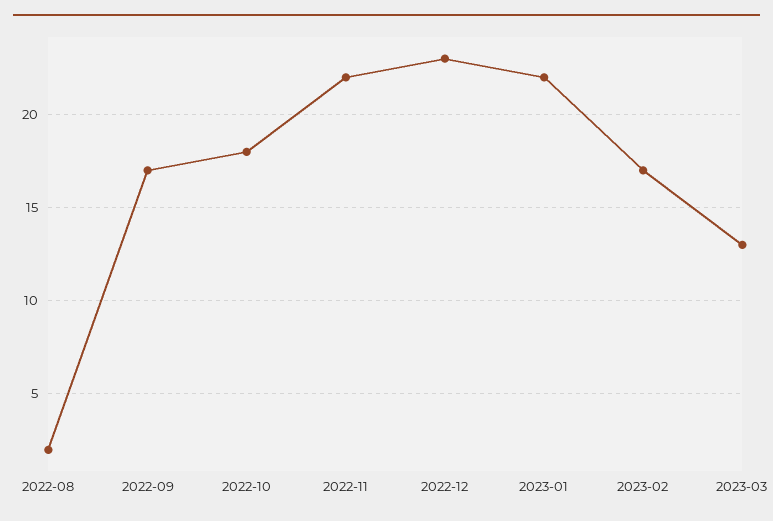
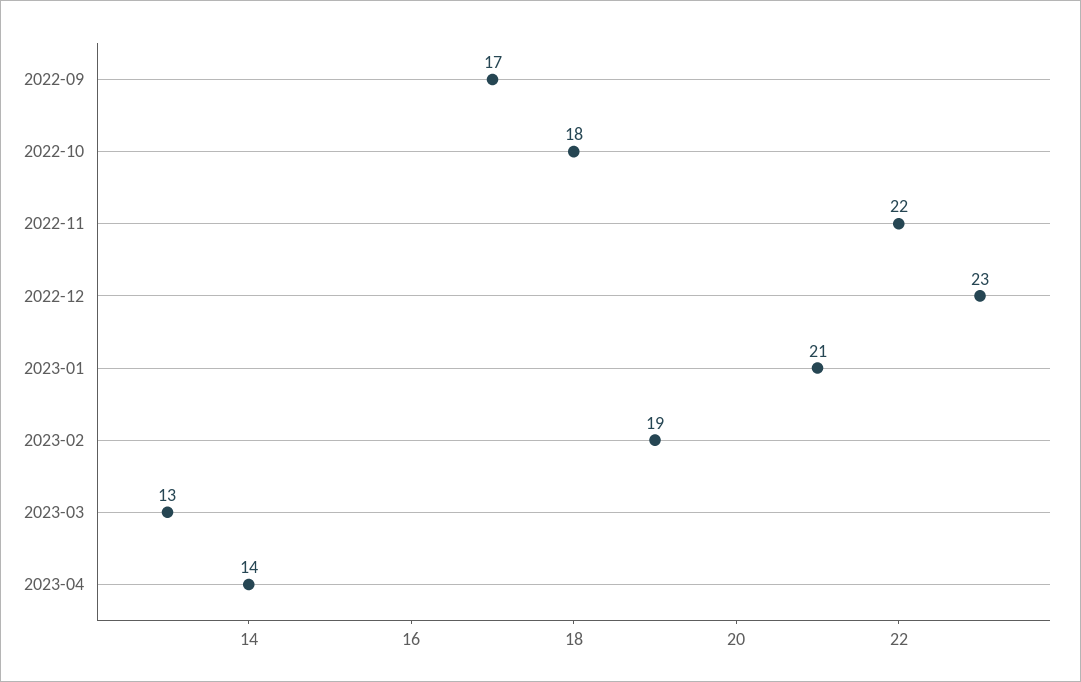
2022-08: 2 -> none
2023-01: 22 -> 21
2023-02: 17 -> 19
2023-04: none -> 14

